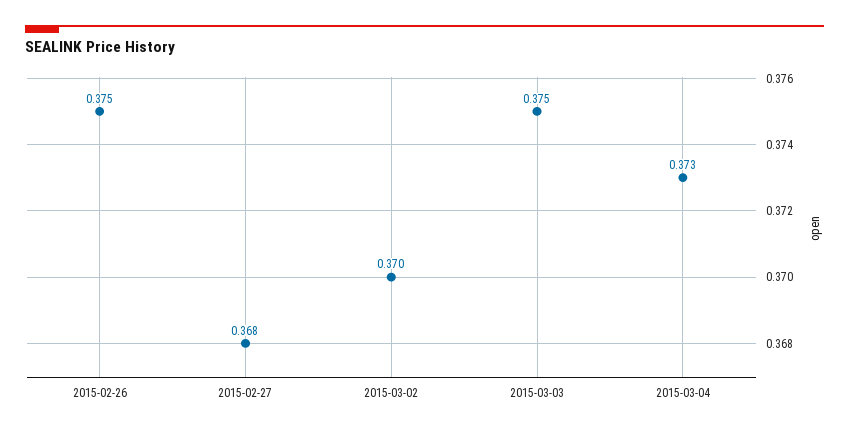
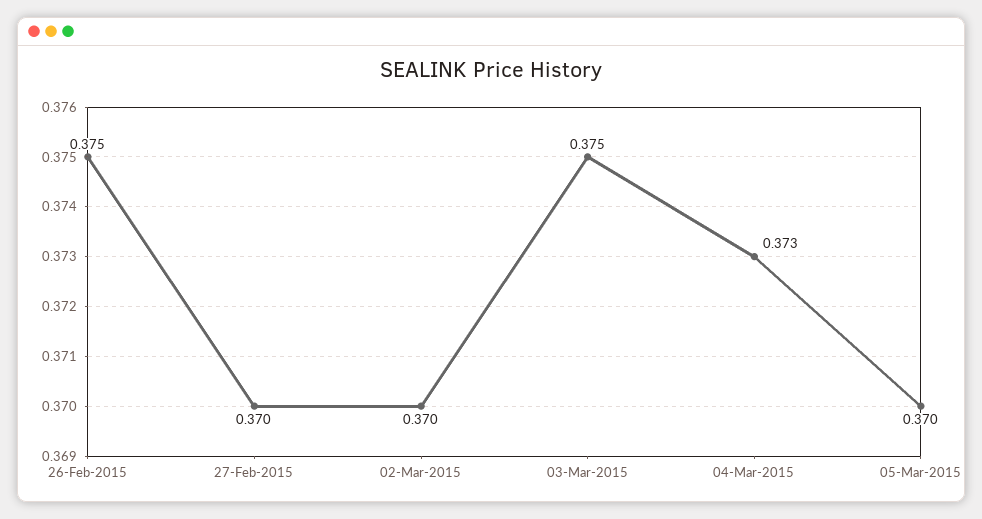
2015-02-27: 0.368 -> 0.37
05-Mar-2015: none -> 0.37

